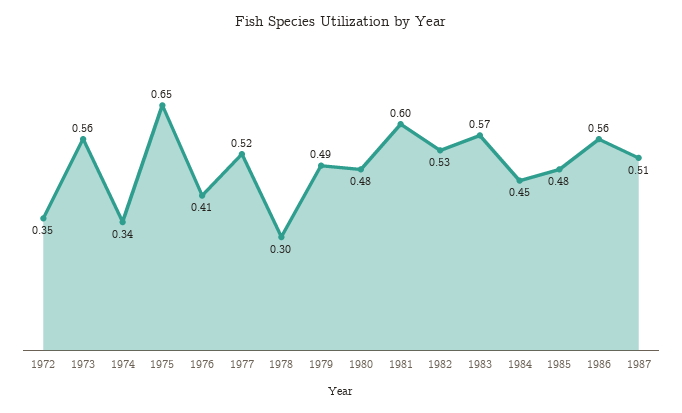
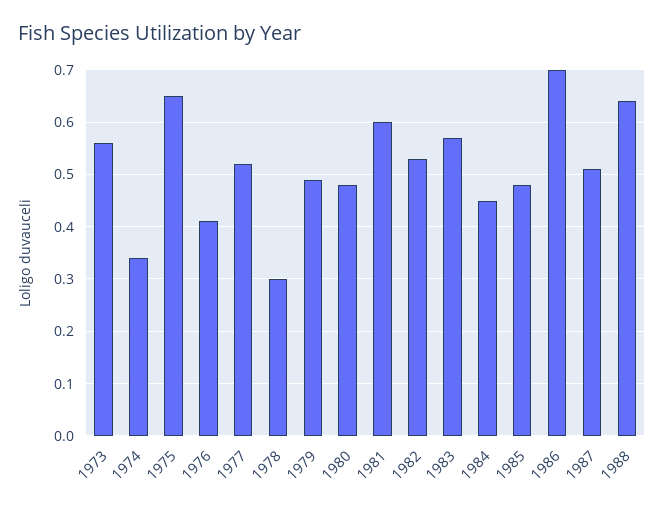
1972: 0.35 -> none
1986: 0.56 -> 0.7
1988: none -> 0.65

